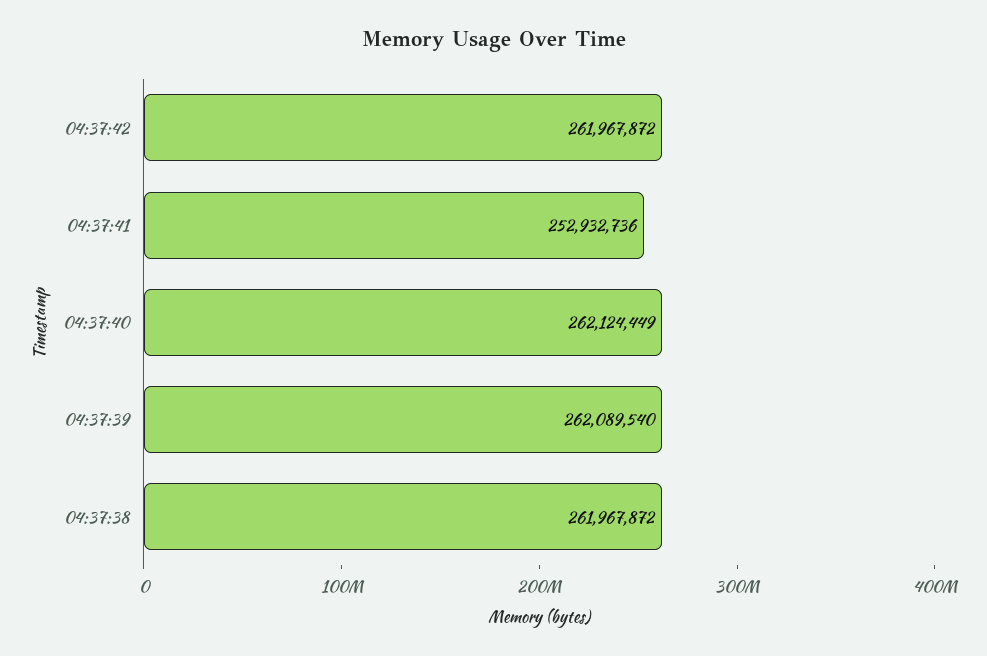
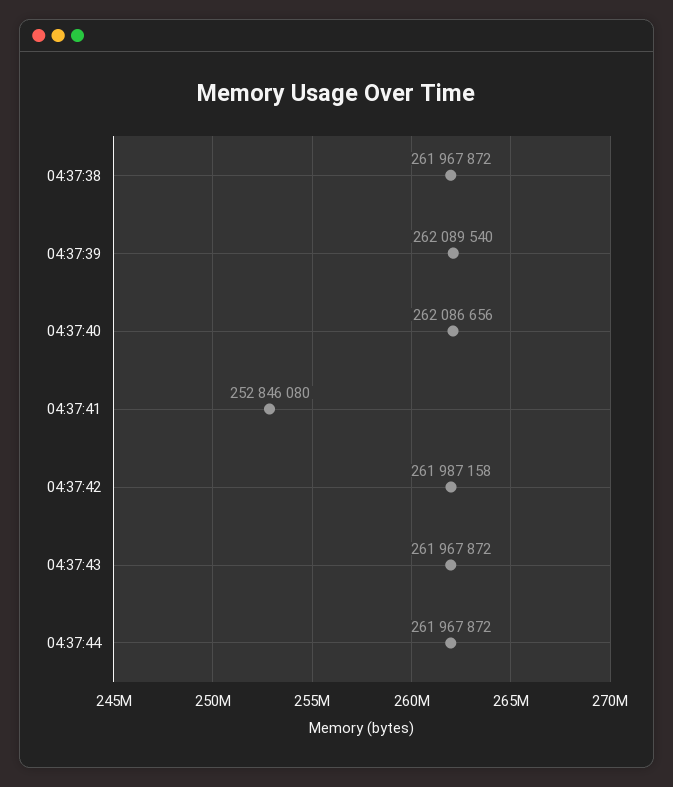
04:37:42: 261967872 -> 261987158
04:37:41: 252932736 -> 252846080
04:37:40: 262124449 -> 262086656
04:37:43: none -> 261967872
04:37:44: none -> 261967872

